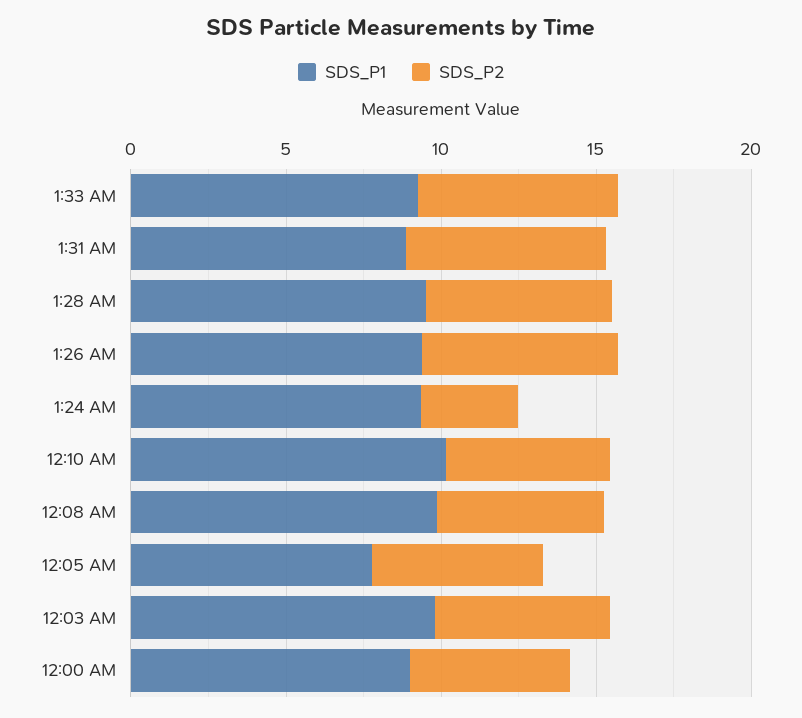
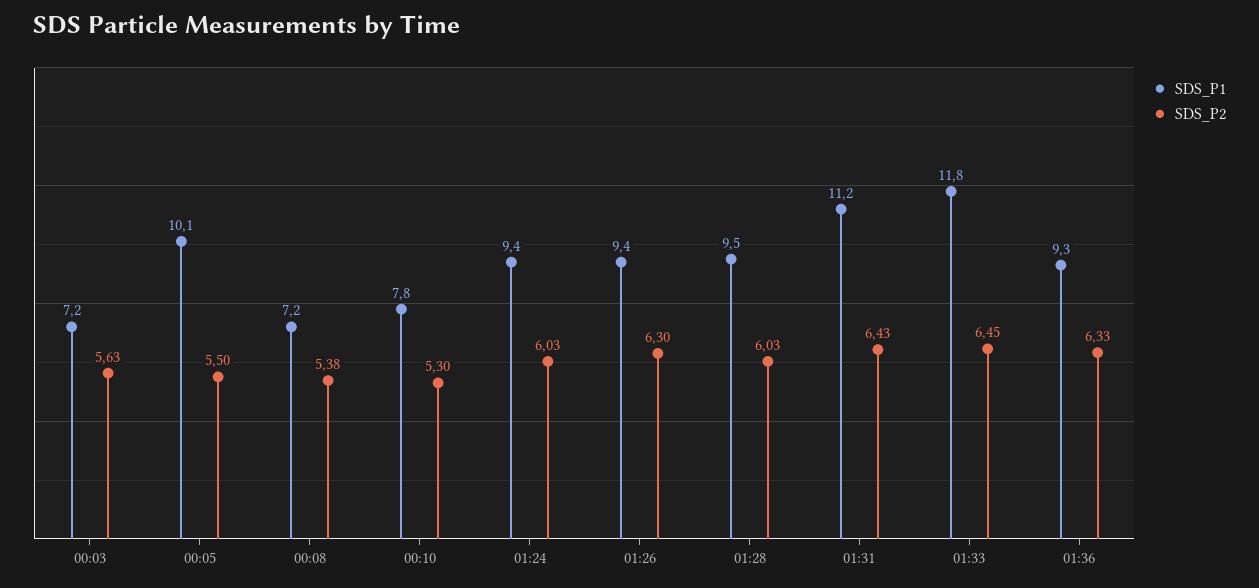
SDS_P1, 1:33 AM: 9 -> 11.8
SDS_P1, 1:31 AM: 9 -> 11.2
SDS_P2, 1:24 AM: 3 -> 6.03
SDS_P1, 12:10 AM: 10 -> 7.8
SDS_P1, 12:08 AM: 10 -> 7.2
SDS_P1, 12:05 AM: 8 -> 10.1
SDS_P1, 12:03 AM: 10 -> 7.2
SDS_P1, 12:00 AM: 9 -> none
SDS_P2, 12:00 AM: 5 -> none
SDS_P1, 01:36: none -> 9.3
SDS_P2, 01:36: none -> 6.33

